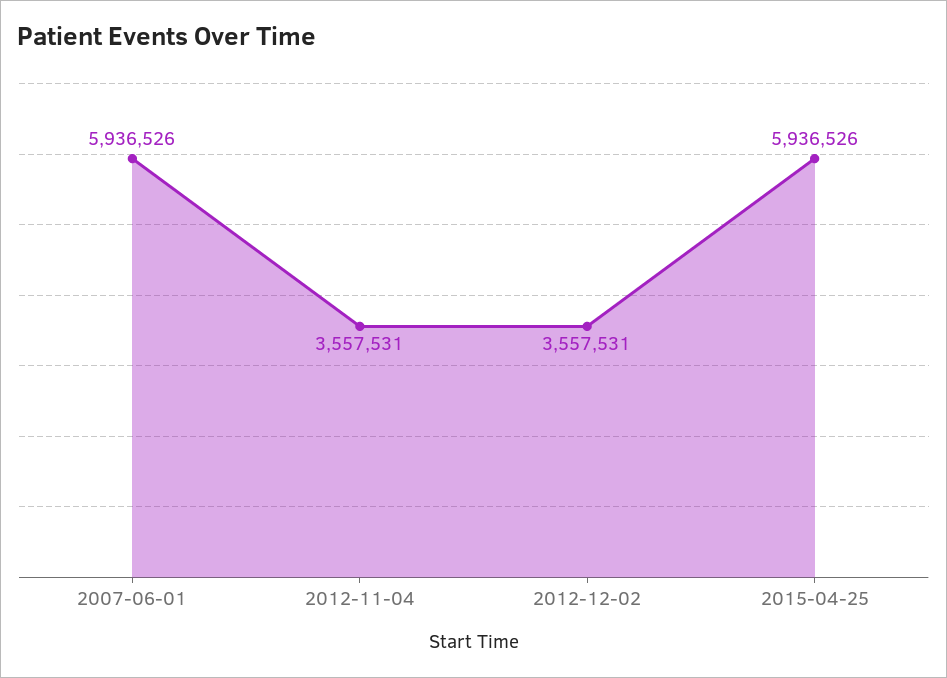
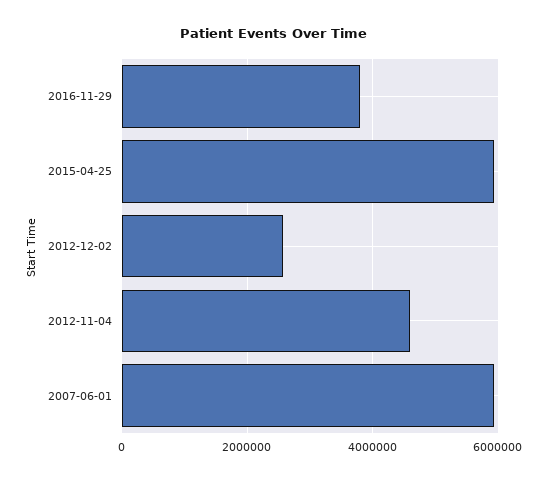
2012-11-04: 3557531 -> 4600000
2012-12-02: 3557531 -> 2600000
2016-11-29: none -> 3800000

